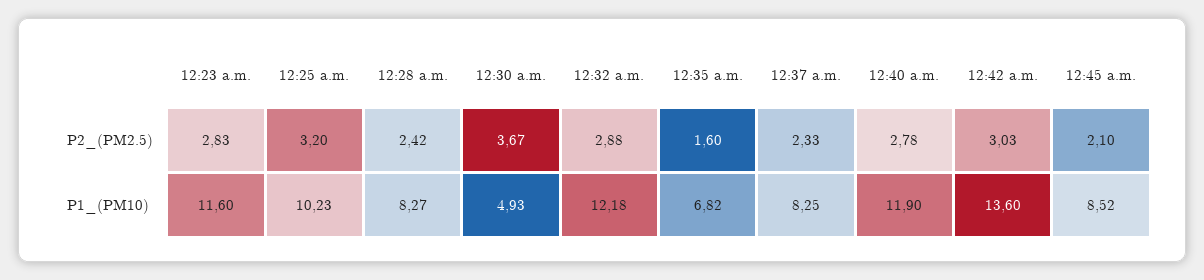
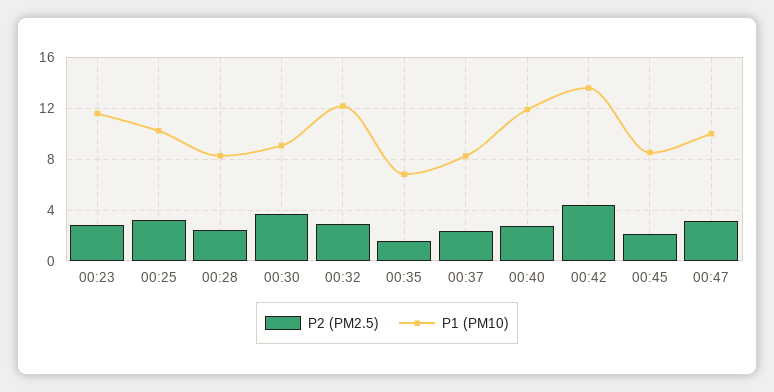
P2_(PM2.5), 12:42 a.m.: 3.03 -> 4.5
P1_(PM10), 12:30 a.m.: 4.93 -> 9
P2_(PM2.5), 00:47: none -> 3
P1_(PM10), 00:47: none -> 10

